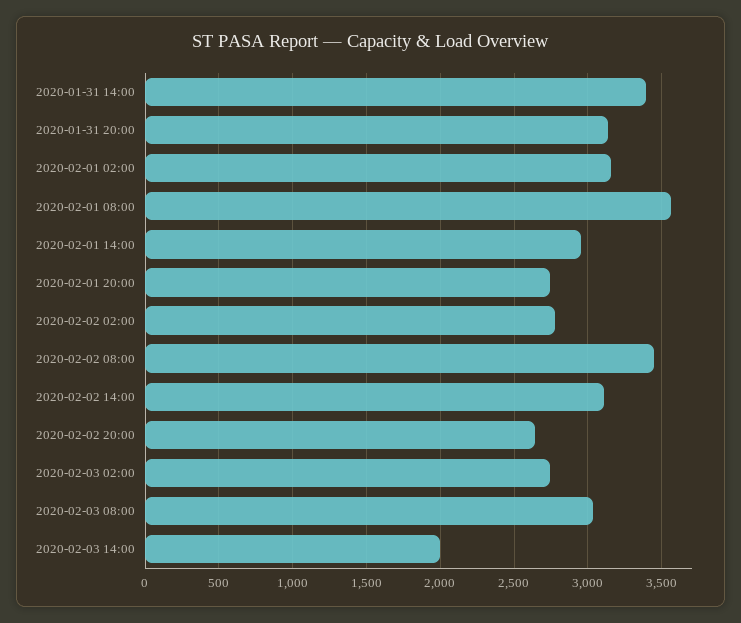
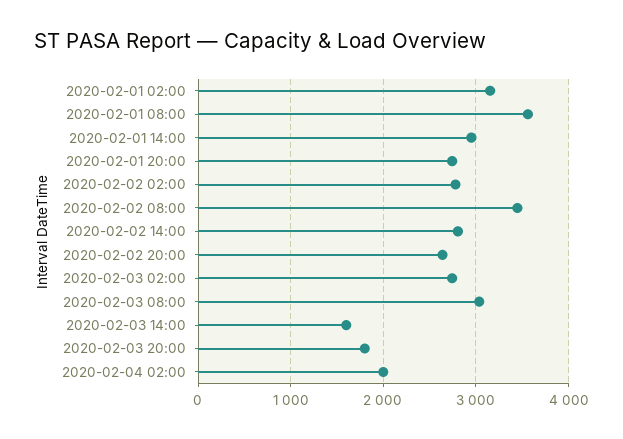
2020-01-31 14:00: 3400 -> none
2020-01-31 20:00: 3150 -> none
2020-02-02 14:00: 3100 -> 2800
2020-02-03 14:00: 2000 -> 1600
2020-02-03 20:00: none -> 1800
2020-02-04 02:00: none -> 2000

